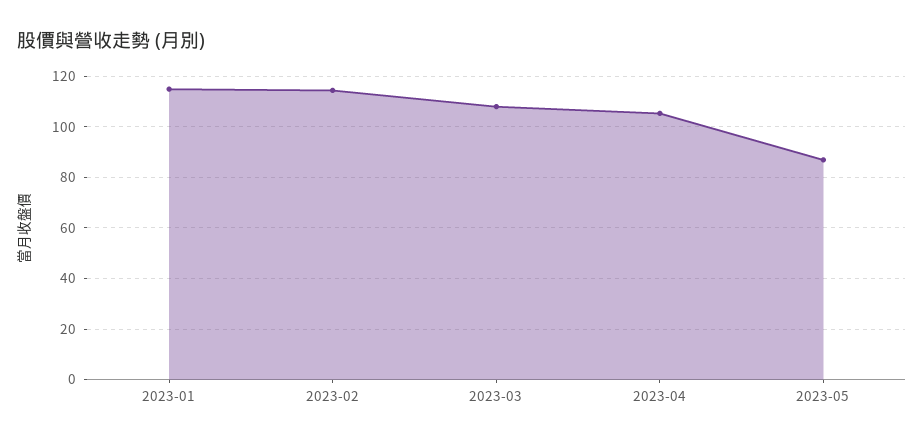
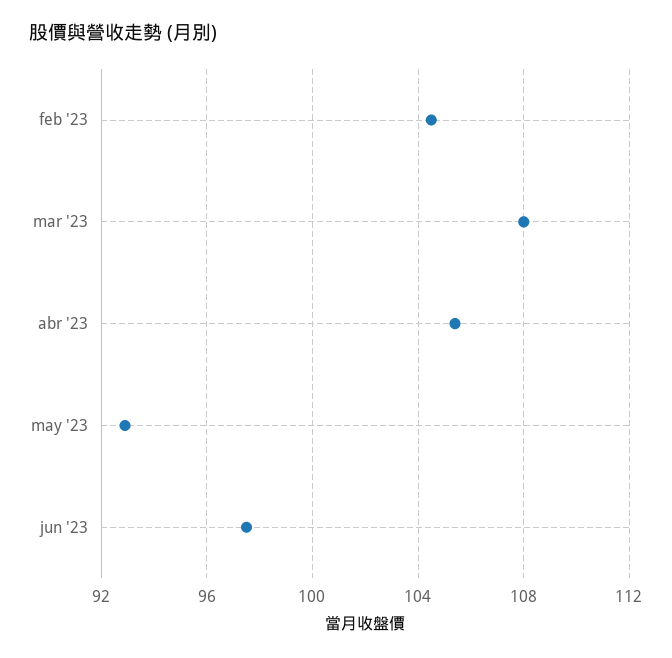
2023-01: 115 -> none
2023-02: 115 -> 104.5
2023-05: 87.5 -> 93
jun '23: none -> 97.5

